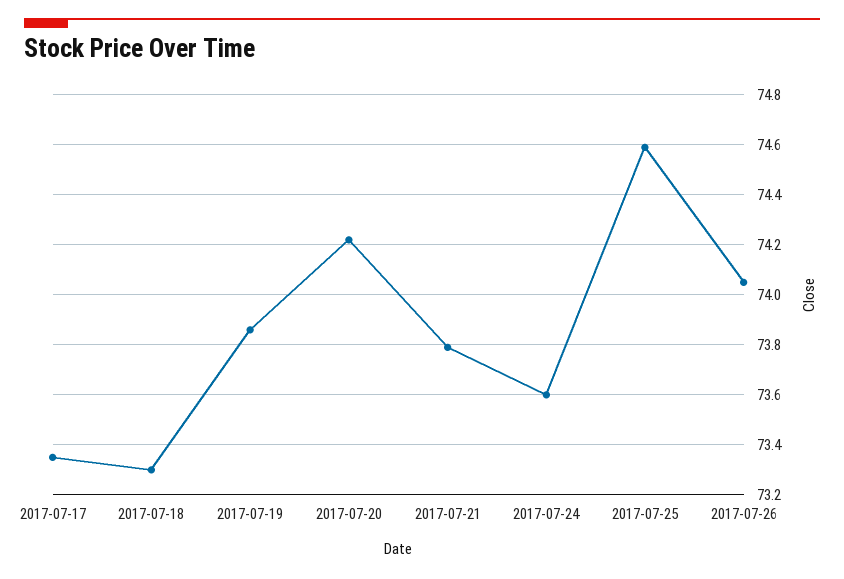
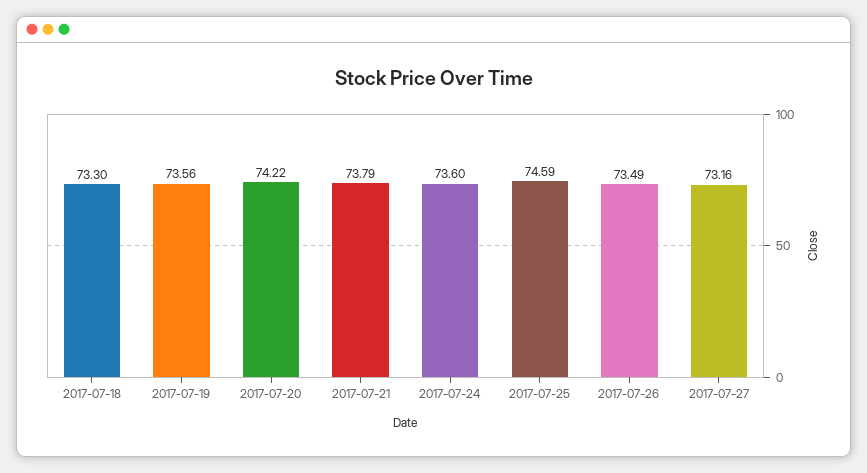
2017-07-17: 73.35 -> none
2017-07-19: 73.85 -> 73.56
2017-07-26: 74.05 -> 73.49
2017-07-27: none -> 73.16

